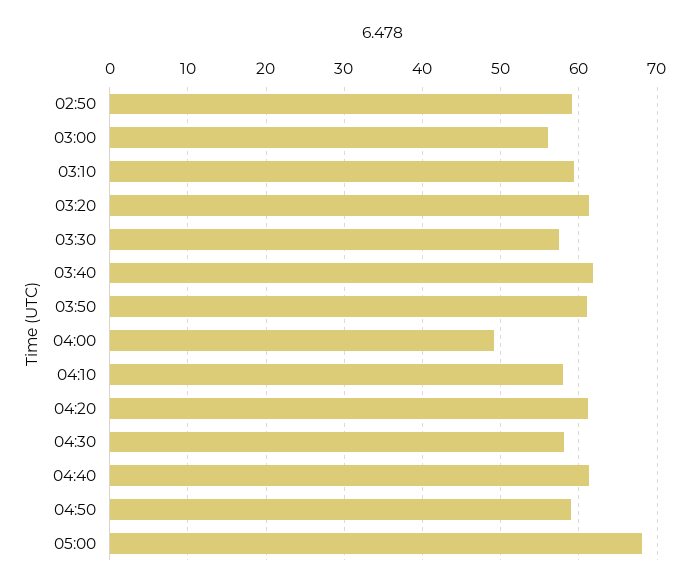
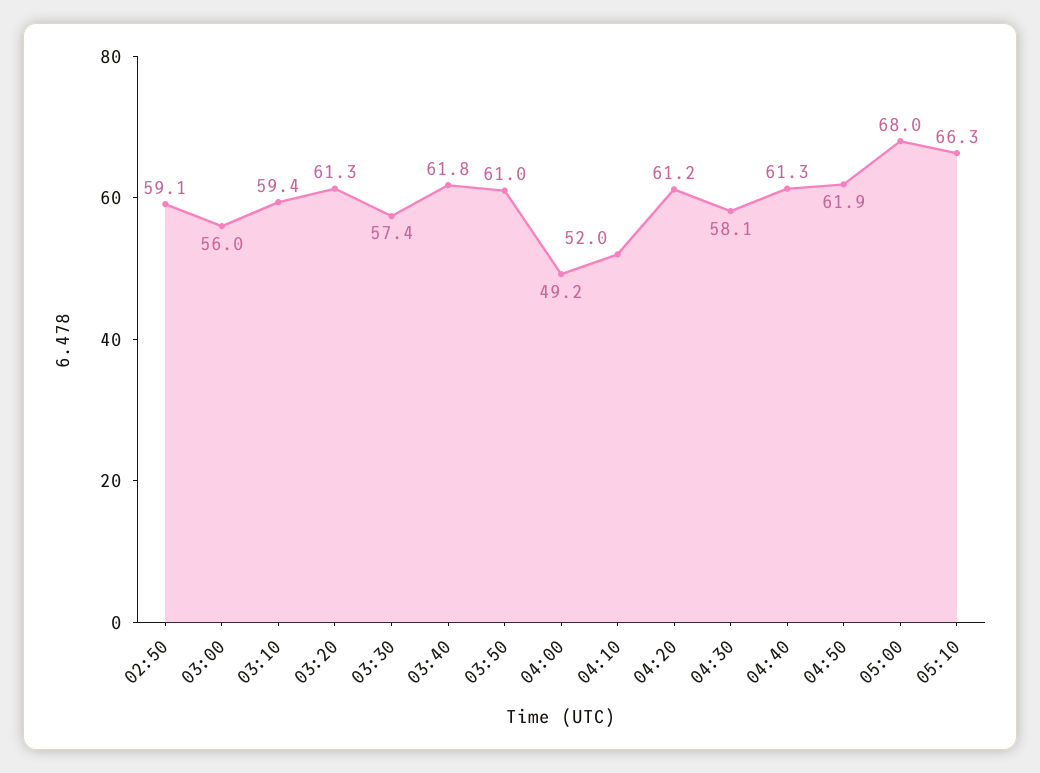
04:10: 58 -> 52
04:50: 59 -> 61.9
05:10: none -> 66.3

